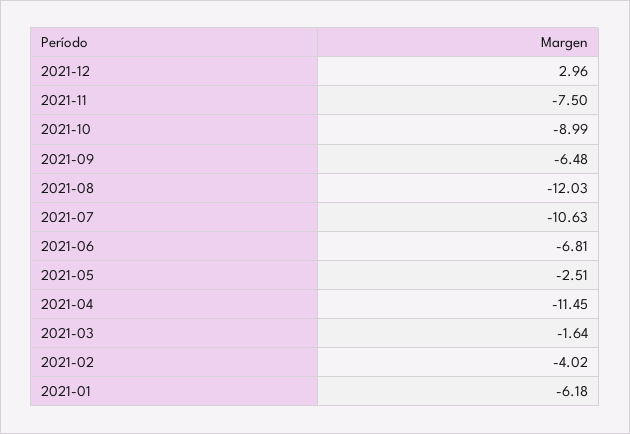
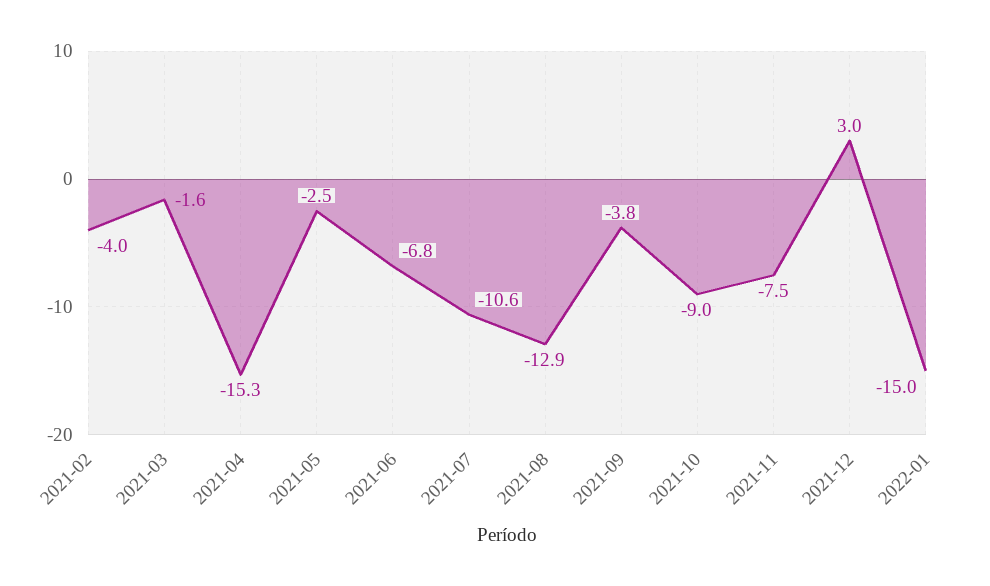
2021-09: -6.48 -> -3.8
2021-08: -12.03 -> -12.9
2021-04: -11.45 -> -15.3
2021-01: -6.18 -> none
2022-01: none -> -15

